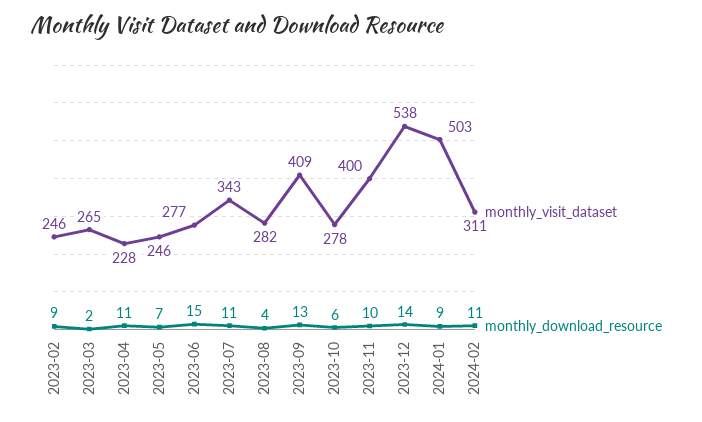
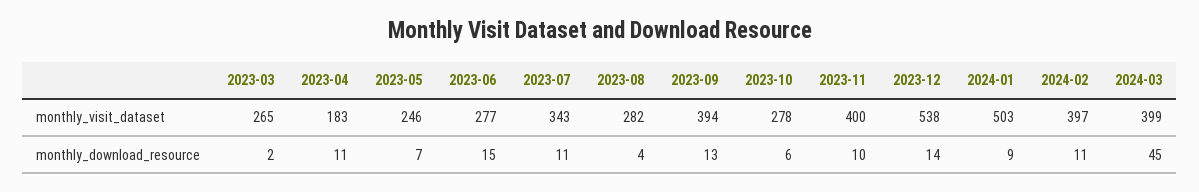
monthly_visit_dataset, 2023-02: 246 -> none
monthly_download_resource, 2023-02: 9 -> none
monthly_visit_dataset, 2023-04: 228 -> 183
monthly_visit_dataset, 2023-09: 409 -> 394
monthly_visit_dataset, 2024-02: 311 -> 397
monthly_visit_dataset, 2024-03: none -> 399
monthly_download_resource, 2024-03: none -> 45

